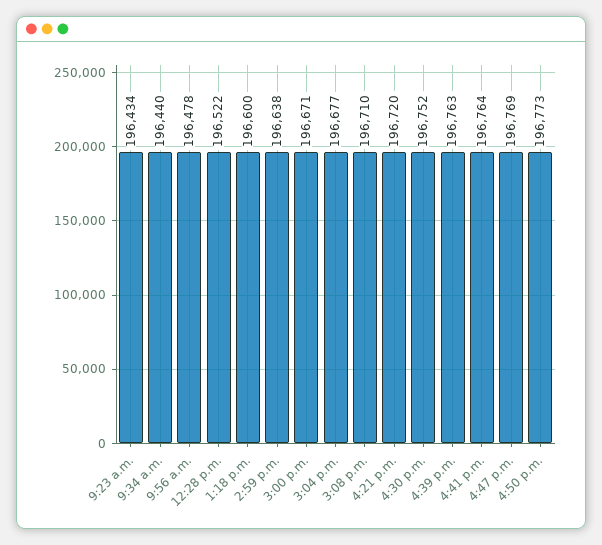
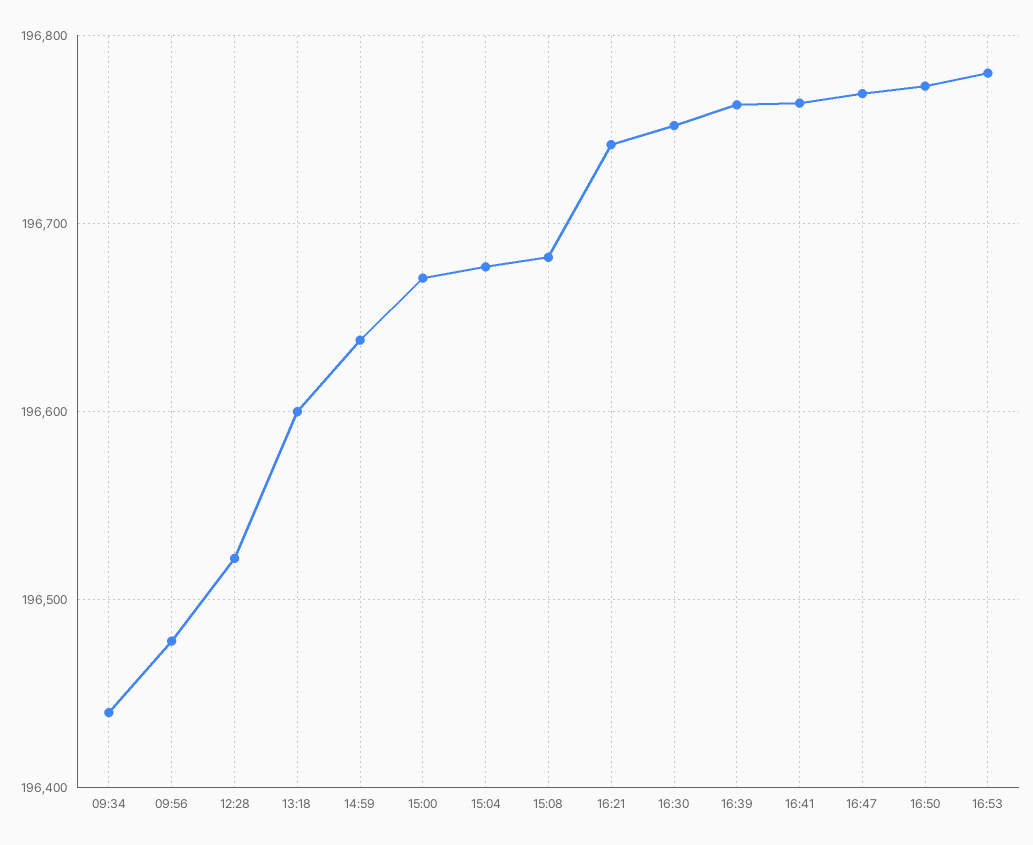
9:23 a.m.: 196434 -> none
3:08 p.m.: 196710 -> 196680
4:21 p.m.: 196720 -> 196740
16:53: none -> 196780

